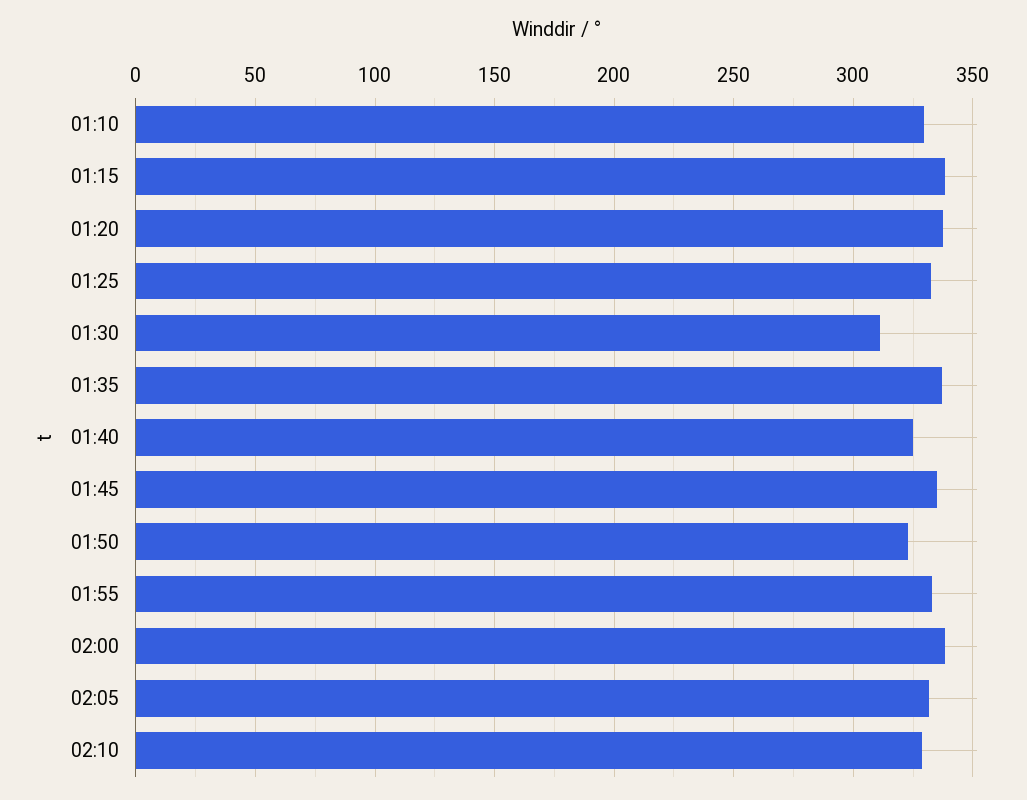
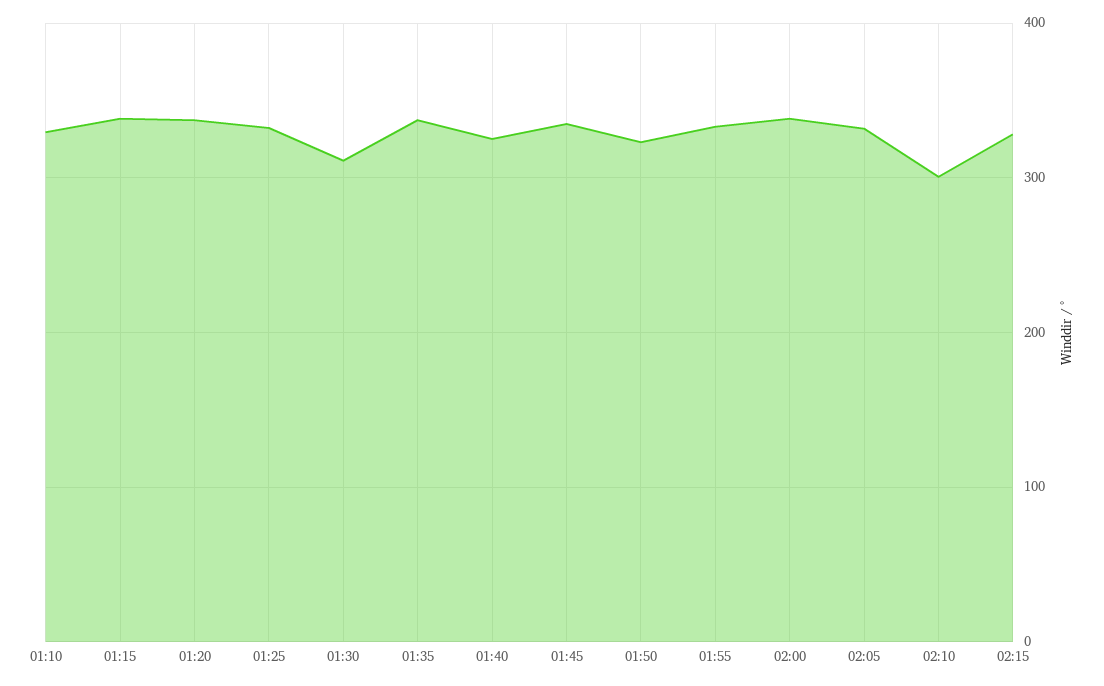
02:10: 330 -> 300
02:15: none -> 330

